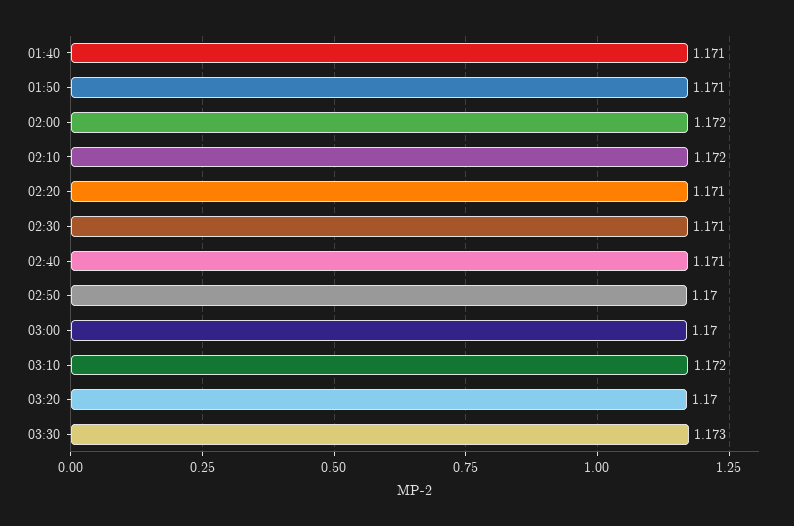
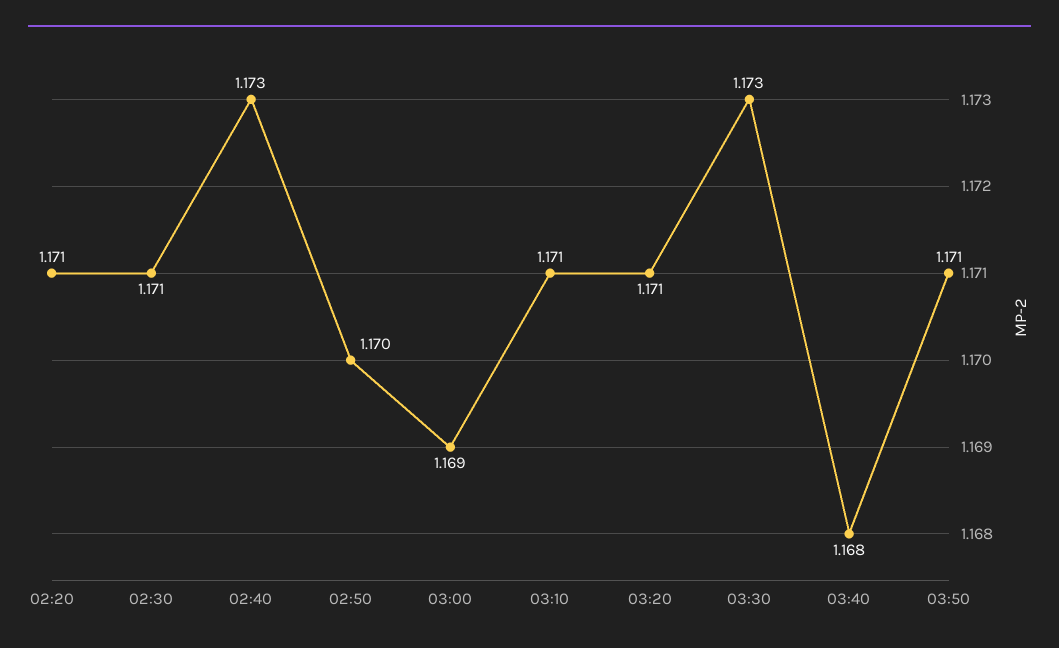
01:40: 1.171 -> none
01:50: 1.171 -> none
02:00: 1.172 -> none
02:10: 1.172 -> none
02:40: 1.171 -> 1.173
03:00: 1.17 -> 1.169
03:10: 1.172 -> 1.171
03:20: 1.17 -> 1.171
03:40: none -> 1.168
03:50: none -> 1.171

